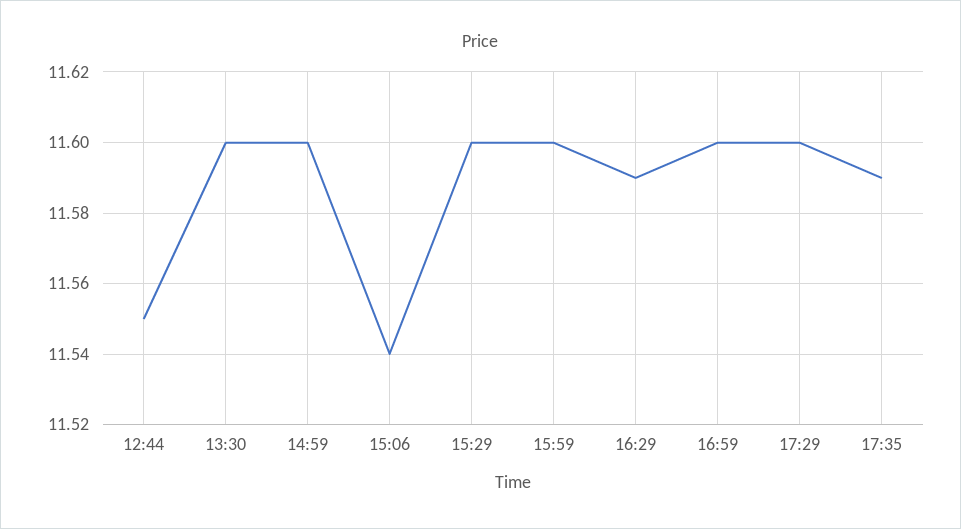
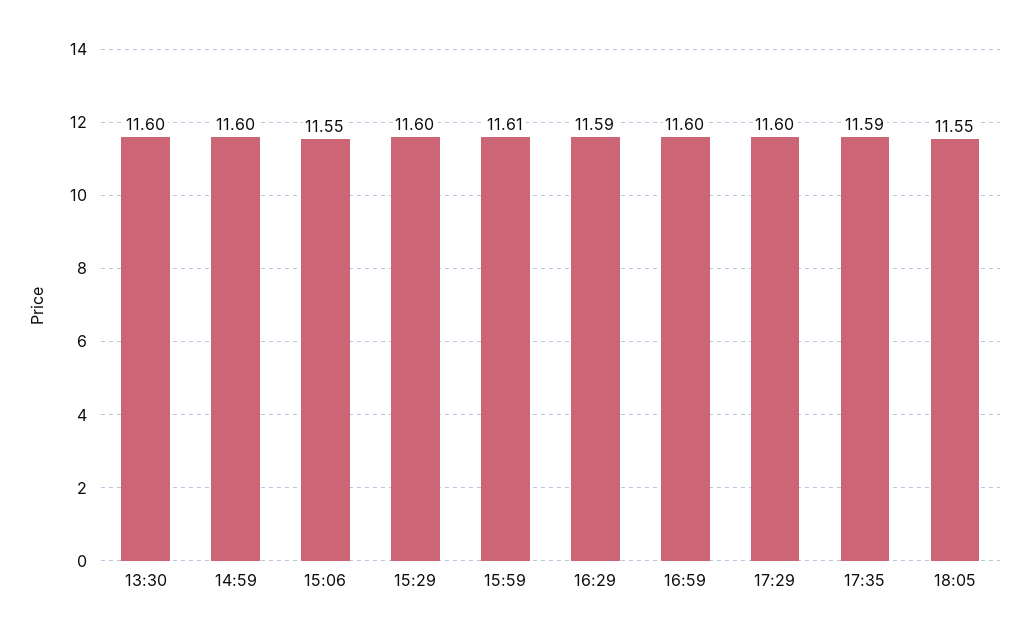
12:44: 11.55 -> none
15:06: 11.54 -> 11.55
15:59: 11.6 -> 11.61
18:05: none -> 11.55

